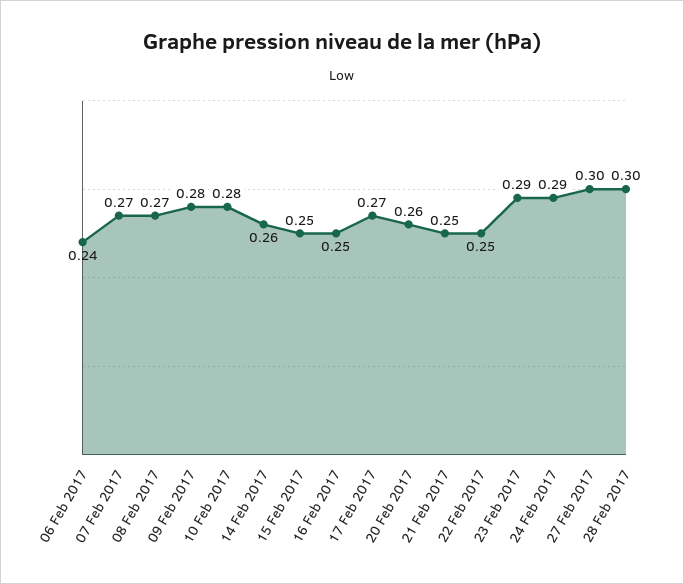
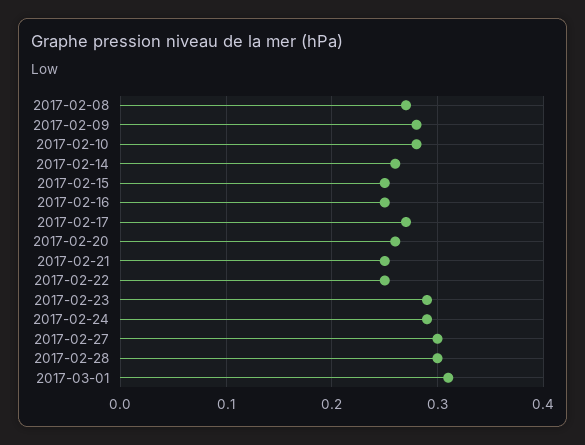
06 Feb 2017: 0.24 -> none
07 Feb 2017: 0.27 -> none
2017-03-01: none -> 0.31

